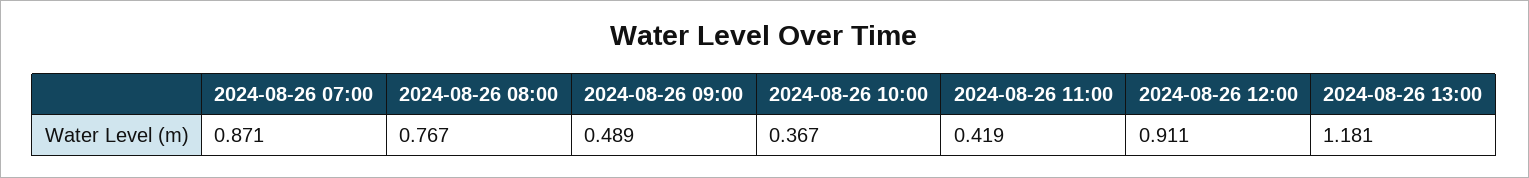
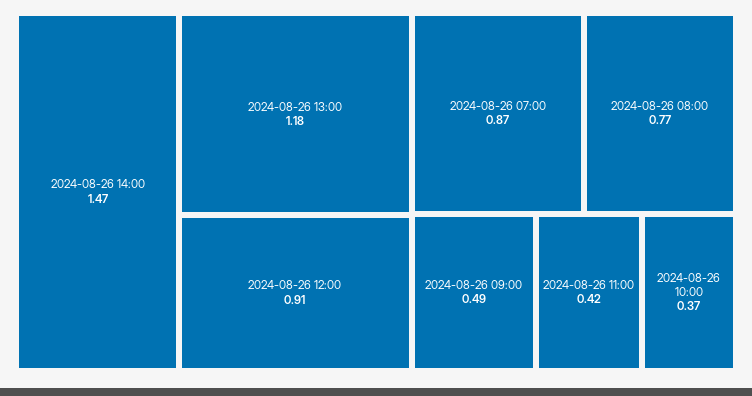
2024-08-26 14:00: none -> 1.47

